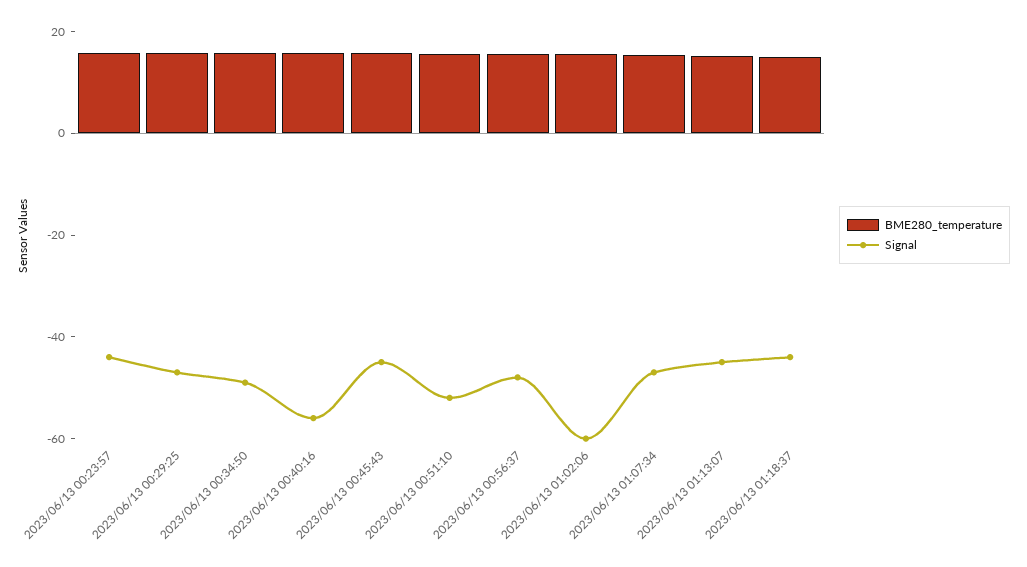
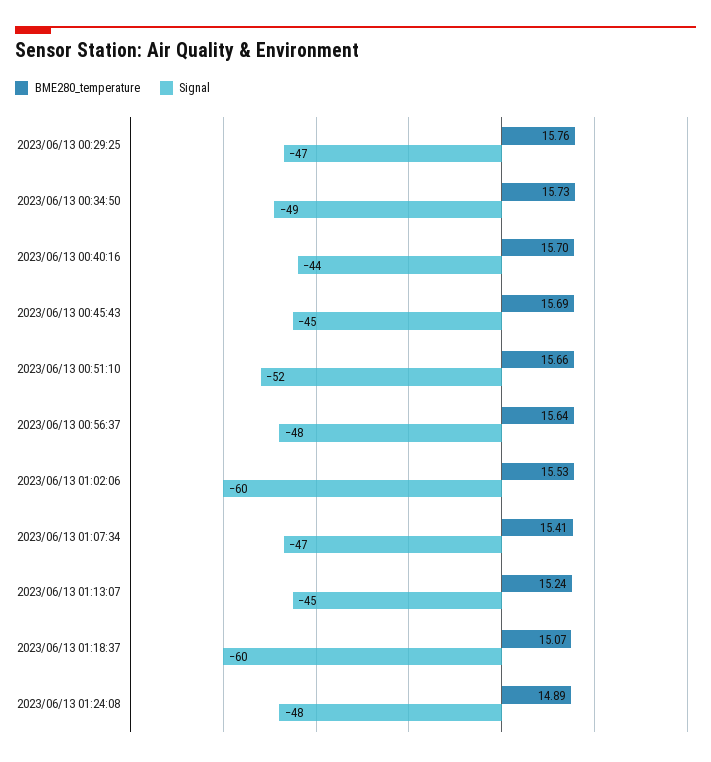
BME280_temperature, 2023/06/13 00:23:57: 15 -> none
Signal, 2023/06/13 00:23:57: -45 -> none
Signal, 2023/06/13 00:40:16: -55 -> -44
Signal, 2023/06/13 01:18:37: -45 -> -60
BME280_temperature, 2023/06/13 01:24:08: none -> 14.89
Signal, 2023/06/13 01:24:08: none -> -48

